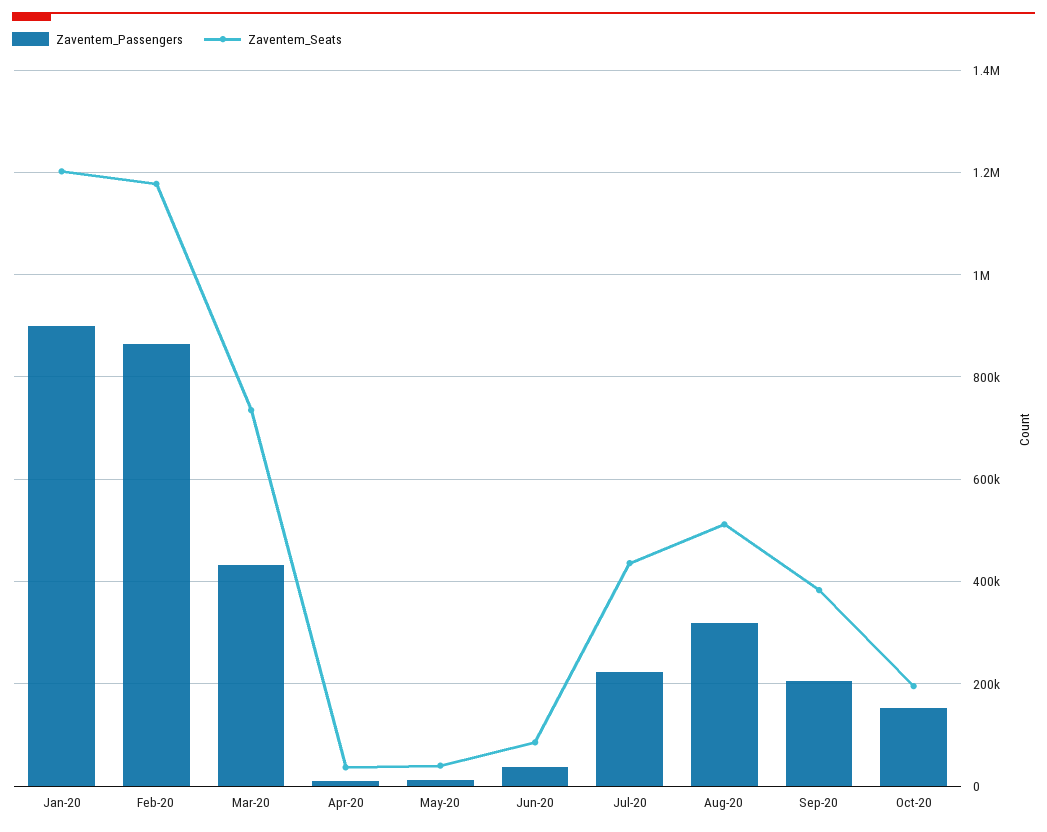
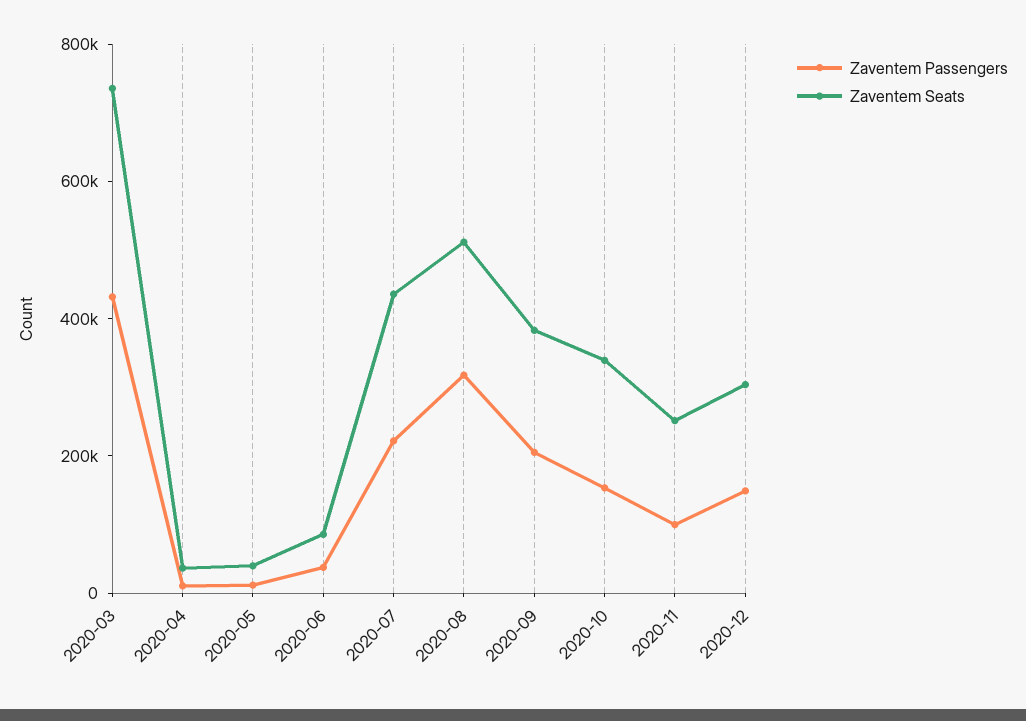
Zaventem_Passengers, Jan-20: 900000 -> none
Zaventem_Seats, Jan-20: 1200000 -> none
Zaventem_Passengers, Feb-20: 860000 -> none
Zaventem_Seats, Feb-20: 1180000 -> none
Zaventem_Seats, Oct-20: 200000 -> 350000
Zaventem_Passengers, 2020-11: none -> 100000
Zaventem_Seats, 2020-11: none -> 250000
Zaventem_Passengers, 2020-12: none -> 150000
Zaventem_Seats, 2020-12: none -> 300000

